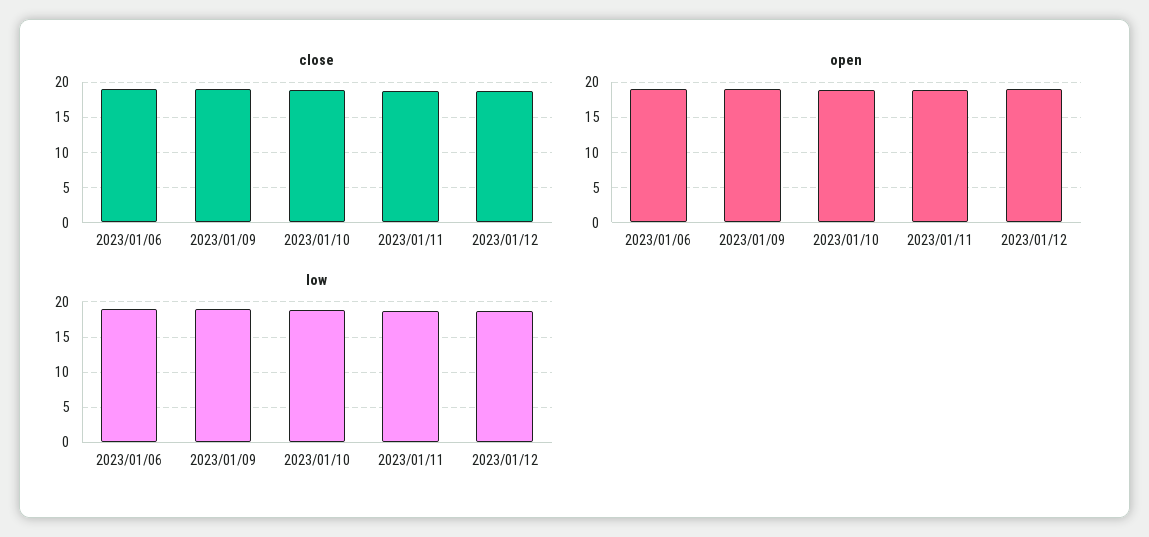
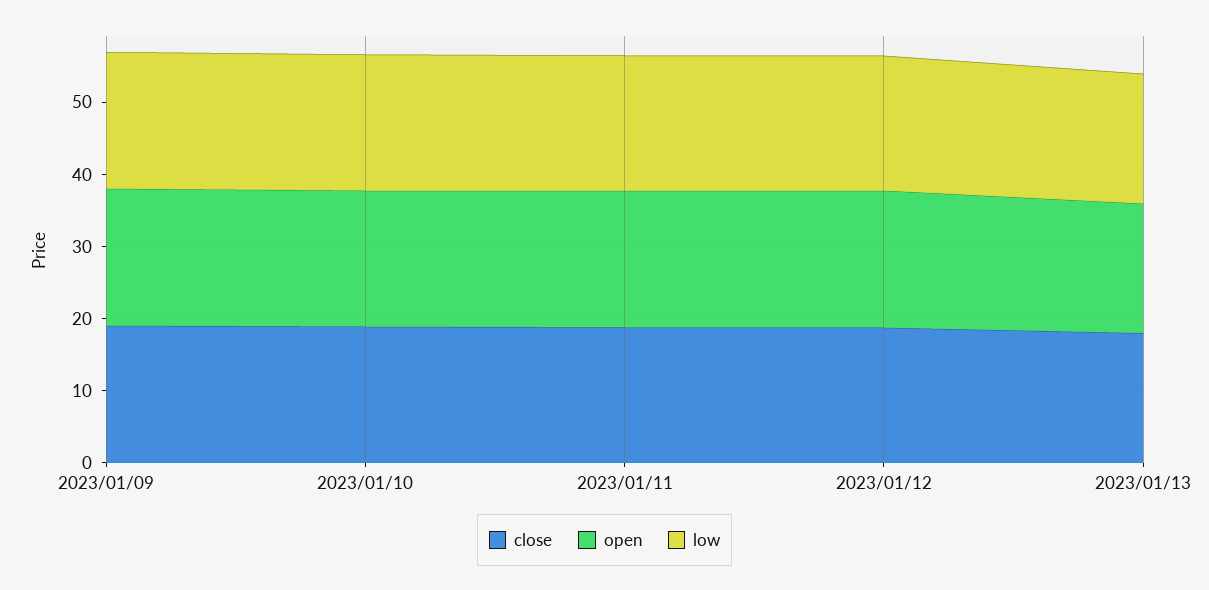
close, 2023/01/06: 19 -> none
open, 2023/01/06: 19 -> none
low, 2023/01/06: 19 -> none
close, 2023/01/13: none -> 18
open, 2023/01/13: none -> 18
low, 2023/01/13: none -> 18

